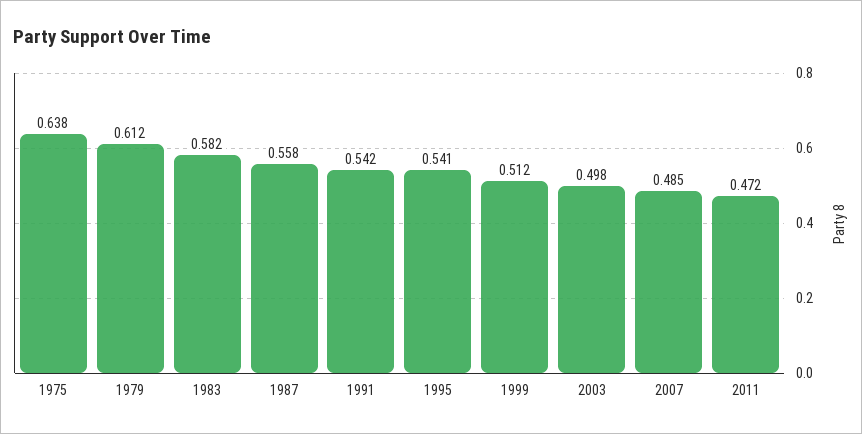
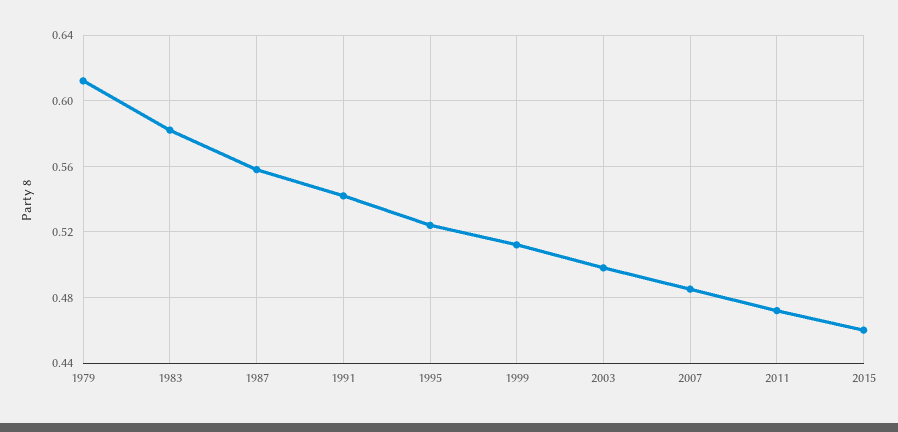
1975: 0.638 -> none
1995: 0.541 -> 0.525
2015: none -> 0.46

